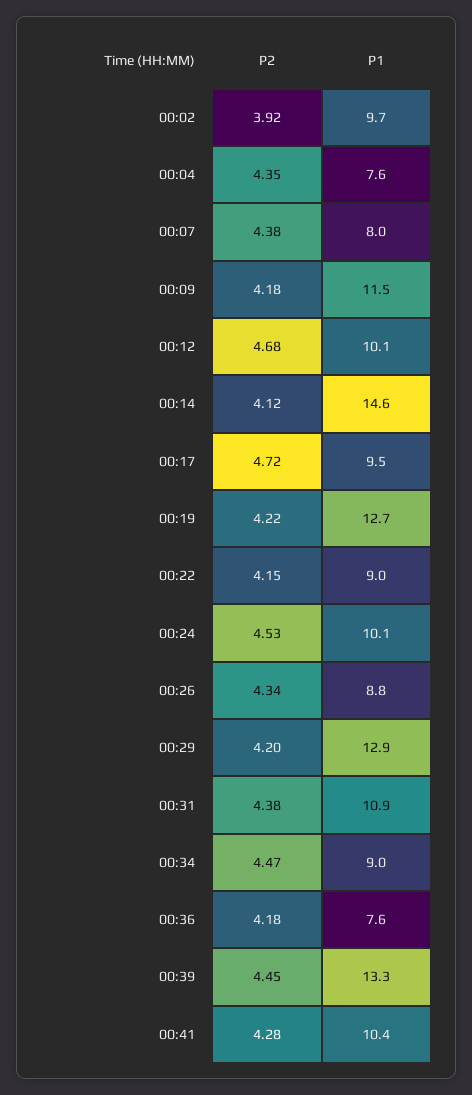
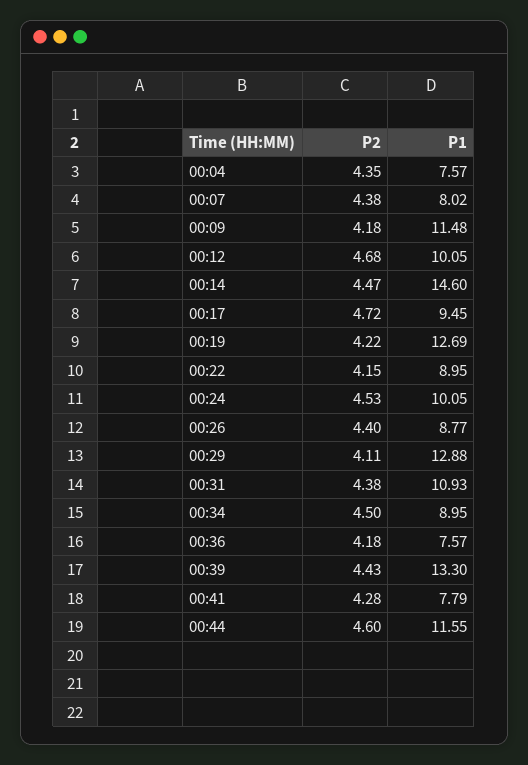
P2, 00:02: 3.92 -> none
P1, 00:02: 9.7 -> none
P2, 00:14: 4.12 -> 4.47
P2, 00:26: 4.34 -> 4.4
P2, 00:29: 4.2 -> 4.11
P2, 00:34: 4.47 -> 4.5
P2, 00:39: 4.45 -> 4.43
P1, 00:41: 10.4 -> 7.79
P2, 00:44: none -> 4.6
P1, 00:44: none -> 11.55

